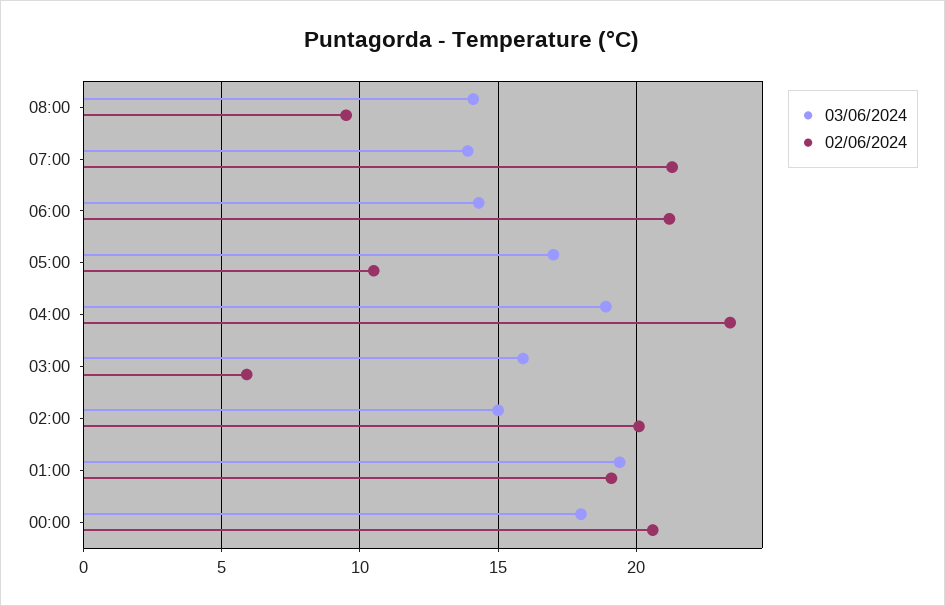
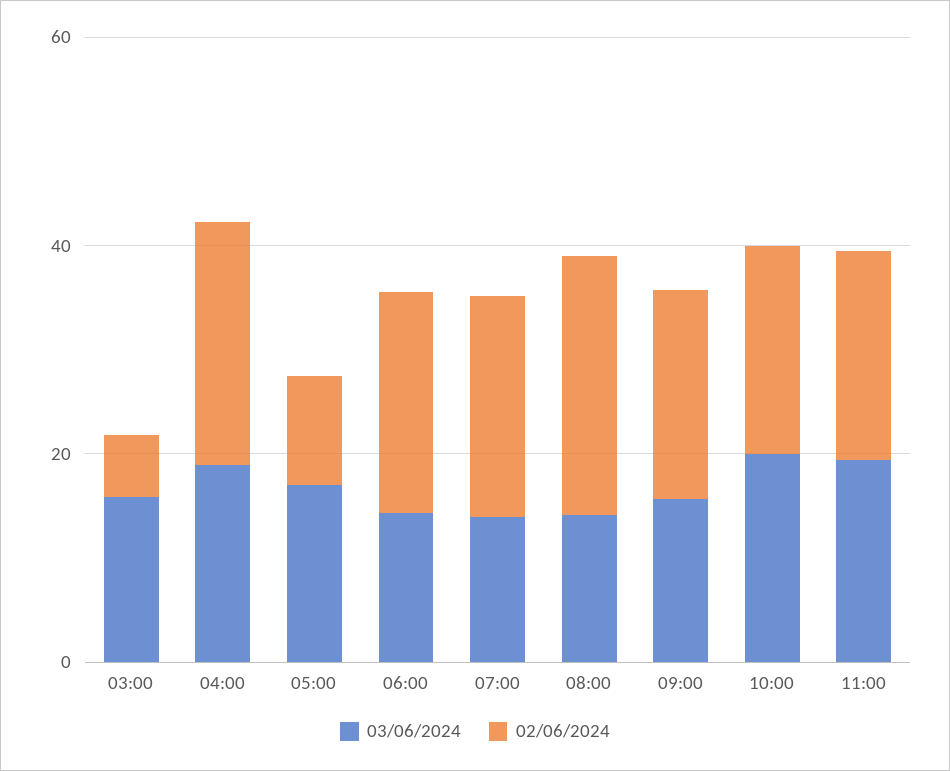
02/06/2024, 08:00: 9.5 -> 25
03/06/2024, 02:00: 15 -> none
02/06/2024, 02:00: 20 -> none
03/06/2024, 01:00: 19.5 -> none
02/06/2024, 01:00: 19 -> none
03/06/2024, 00:00: 18 -> none
02/06/2024, 00:00: 20.5 -> none
03/06/2024, 09:00: none -> 15
02/06/2024, 09:00: none -> 20
03/06/2024, 10:00: none -> 20
02/06/2024, 10:00: none -> 20
03/06/2024, 11:00: none -> 20
02/06/2024, 11:00: none -> 20

